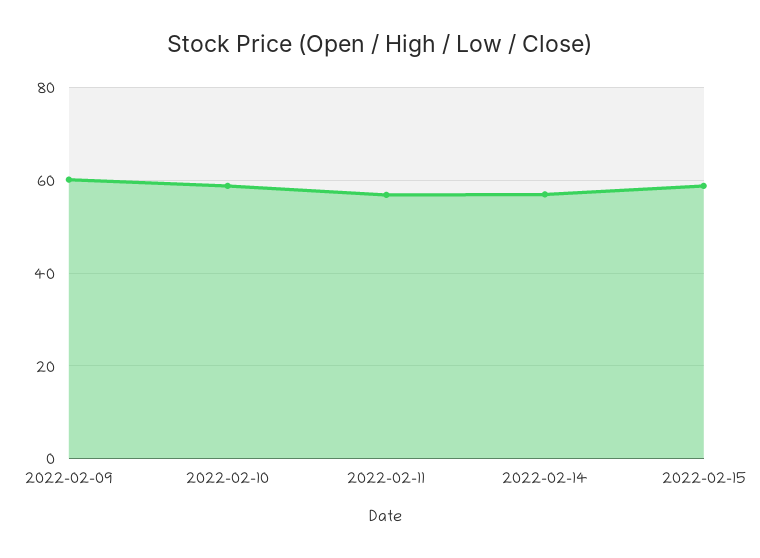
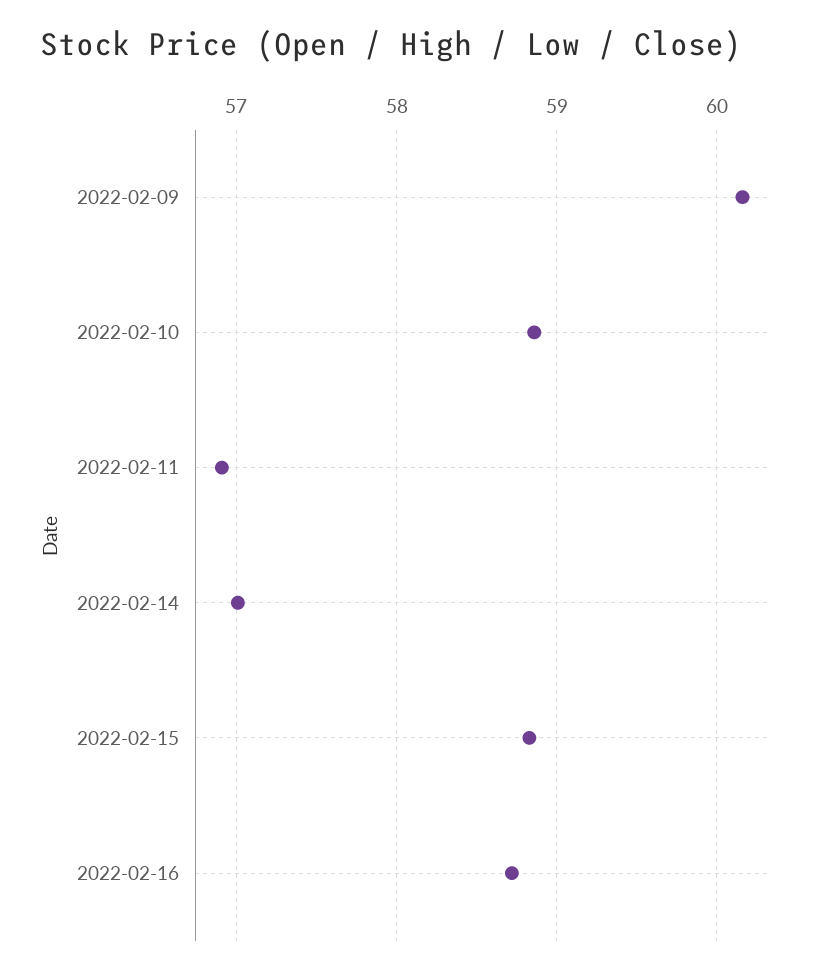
2022-02-16: none -> 58.7

